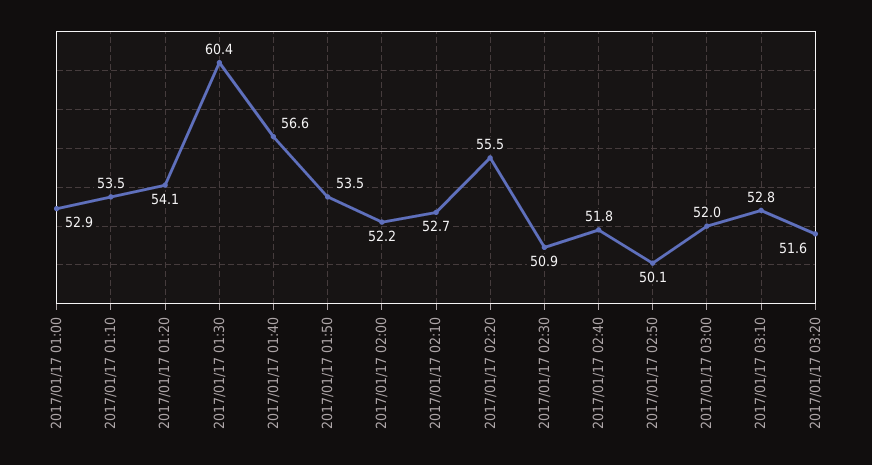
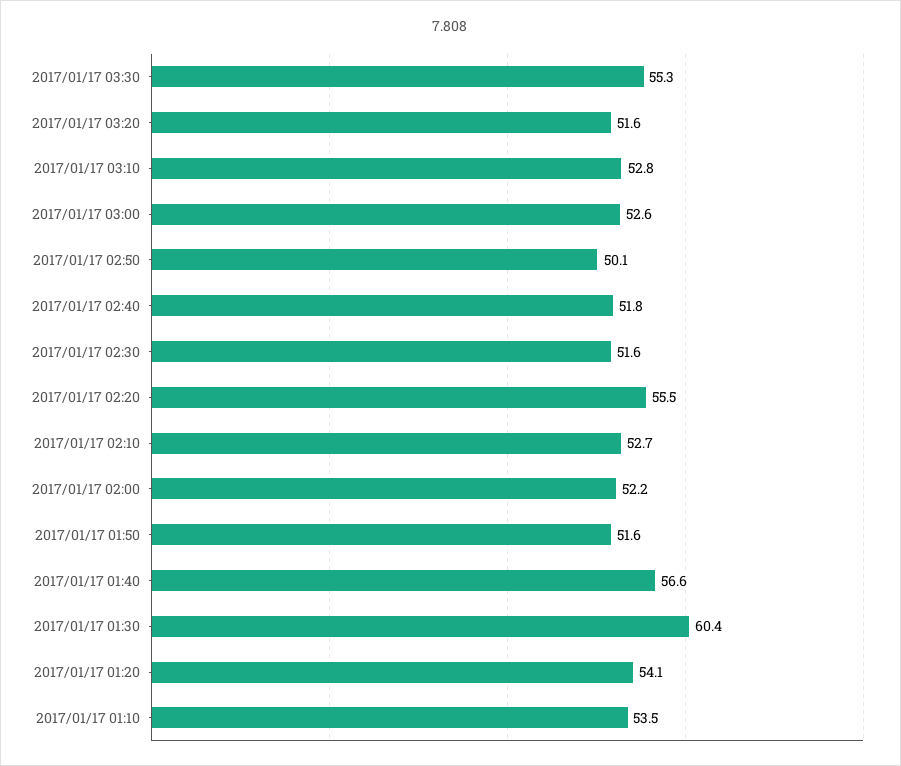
2017/01/17 01:00: 52.9 -> none
2017/01/17 01:50: 53.5 -> 51.6
2017/01/17 02:30: 50.9 -> 51.6
2017/01/17 03:00: 52 -> 52.6
2017/01/17 03:30: none -> 55.3

